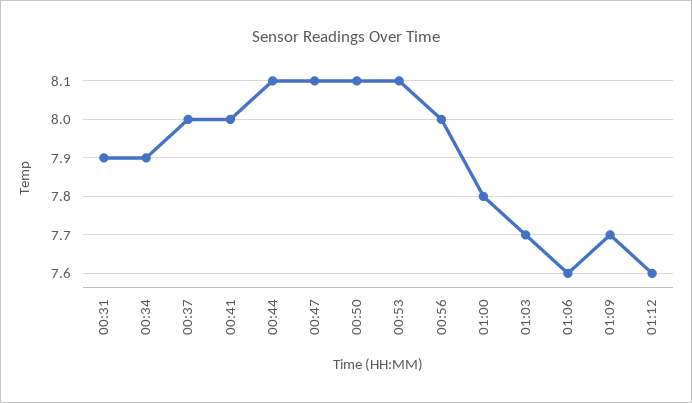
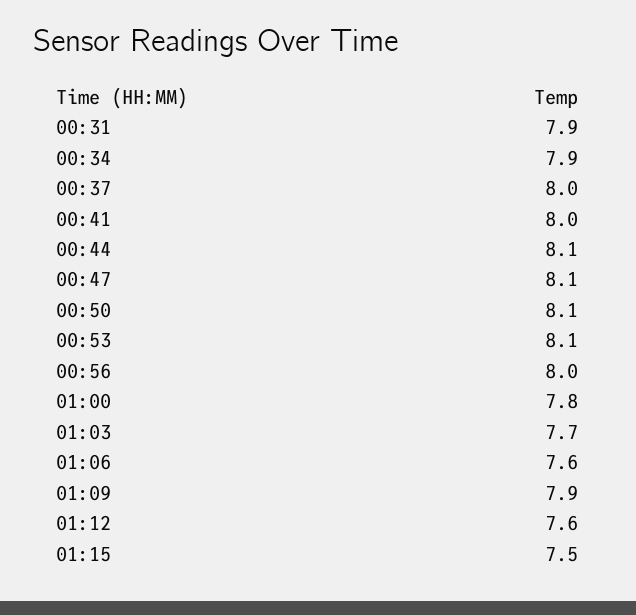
01:09: 7.7 -> 7.9
01:15: none -> 7.5

